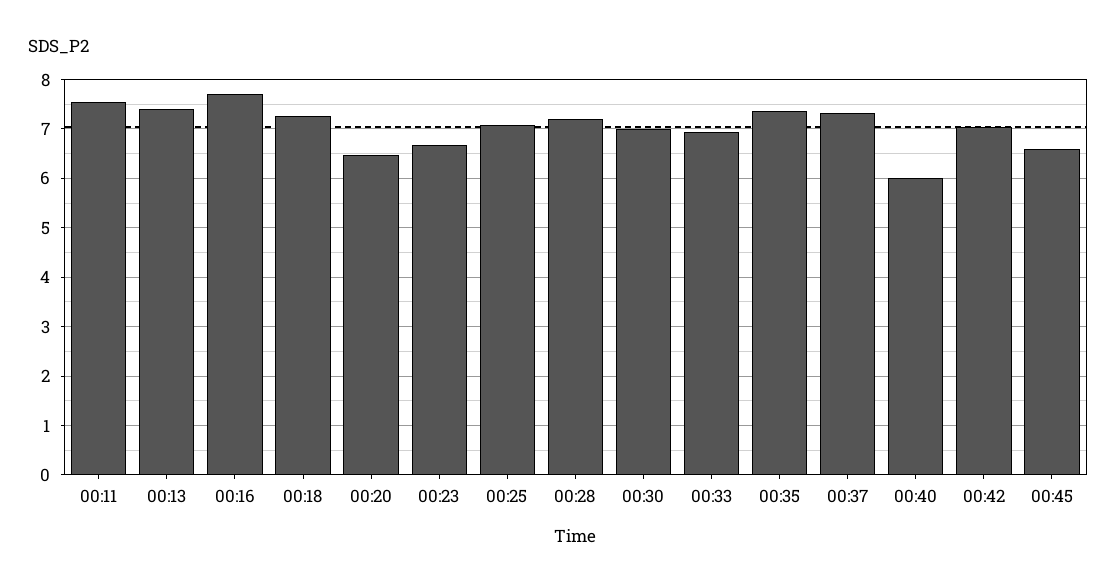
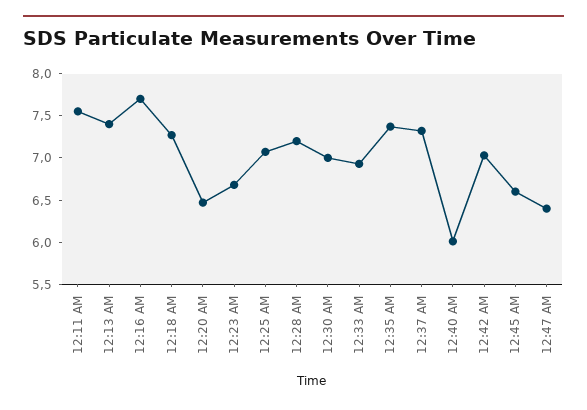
12:47 AM: none -> 6.4

